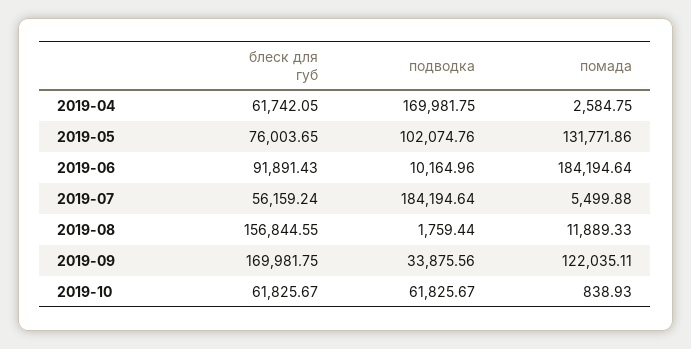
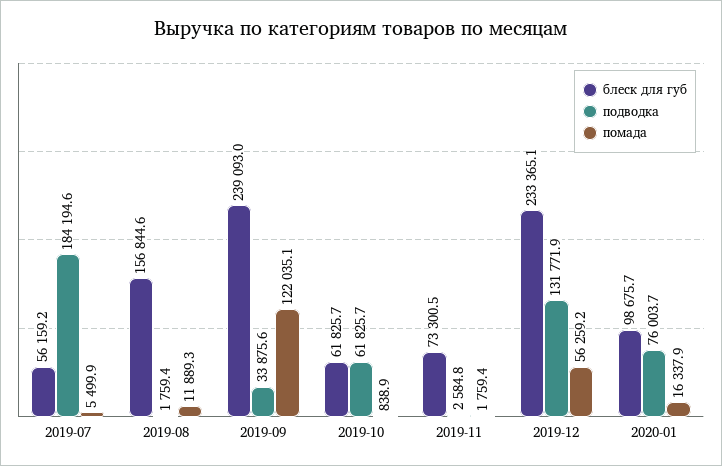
блеск для губ, 2019-04: 61742.05 -> none
подводка, 2019-04: 169981.75 -> none
помада, 2019-04: 2584.75 -> none
блеск для губ, 2019-05: 76003.65 -> none
подводка, 2019-05: 102074.76 -> none
помада, 2019-05: 131771.86 -> none
блеск для губ, 2019-06: 91891.43 -> none
подводка, 2019-06: 10164.96 -> none
помада, 2019-06: 184194.64 -> none
блеск для губ, 2019-09: 169981.75 -> 239093
блеск для губ, 2019-11: none -> 73300.5
подводка, 2019-11: none -> 2584.8
помада, 2019-11: none -> 1759.4
блеск для губ, 2019-12: none -> 233365.1
подводка, 2019-12: none -> 131771.9
помада, 2019-12: none -> 56259.2
блеск для губ, 2020-01: none -> 98675.7
подводка, 2020-01: none -> 76003.7
помада, 2020-01: none -> 16337.9

